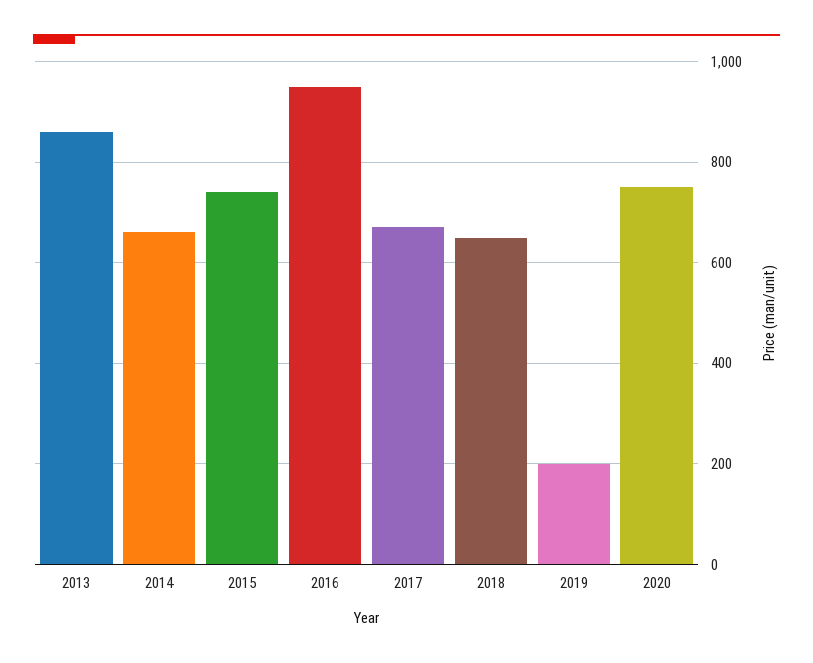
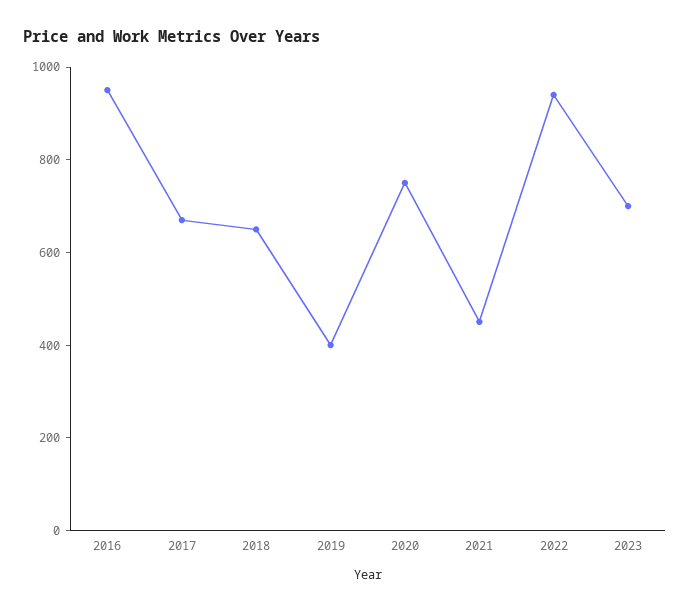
2013: 860 -> none
2014: 660 -> none
2015: 740 -> none
2019: 200 -> 400
2021: none -> 450
2022: none -> 950
2023: none -> 700

